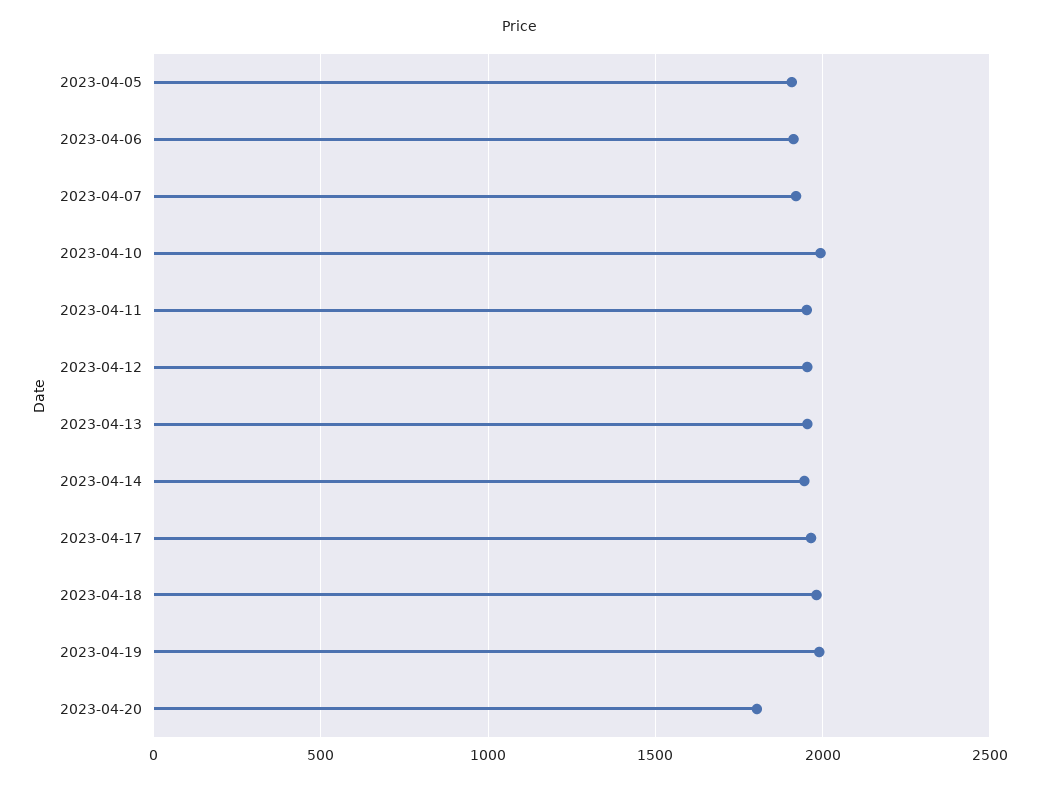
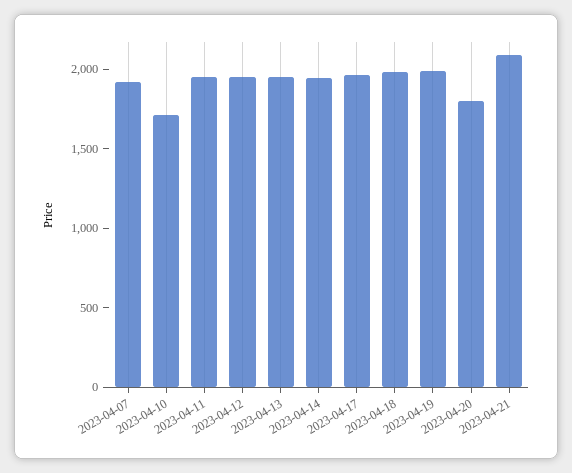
2023-04-05: 1900 -> none
2023-04-06: 1900 -> none
2023-04-10: 2000 -> 1700
2023-04-21: none -> 2100

